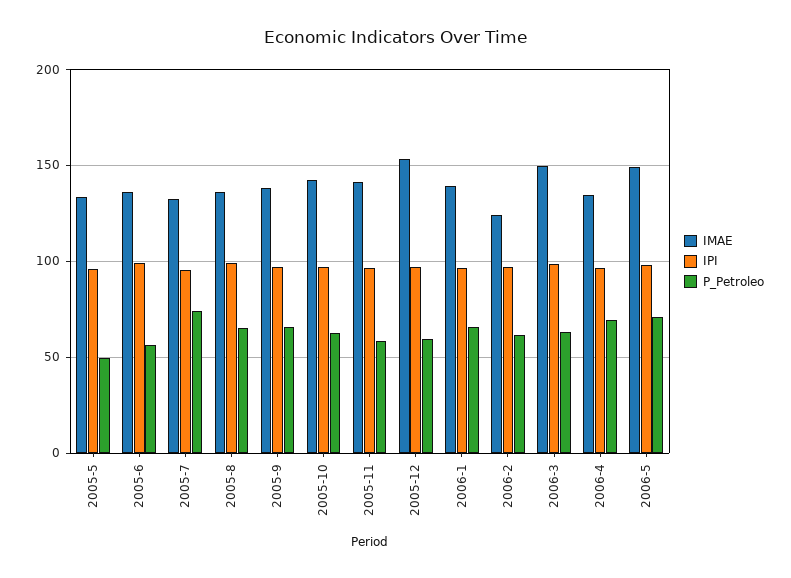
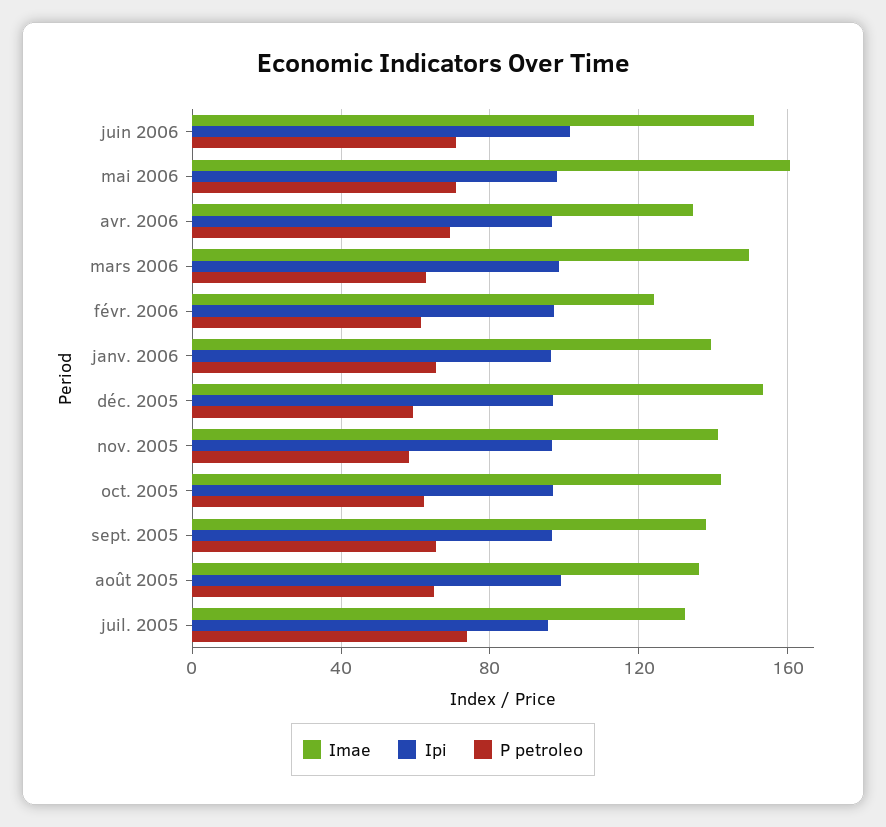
IMAE, 2005-5: 135 -> none
IPI, 2005-5: 95 -> none
P_Petroleo, 2005-5: 50 -> none
IMAE, 2005-6: 135 -> none
IPI, 2005-6: 100 -> none
P_Petroleo, 2005-6: 55 -> none
IMAE, 2006-5: 150 -> 160
IMAE, juin 2006: none -> 150
IPI, juin 2006: none -> 100
P_Petroleo, juin 2006: none -> 70

